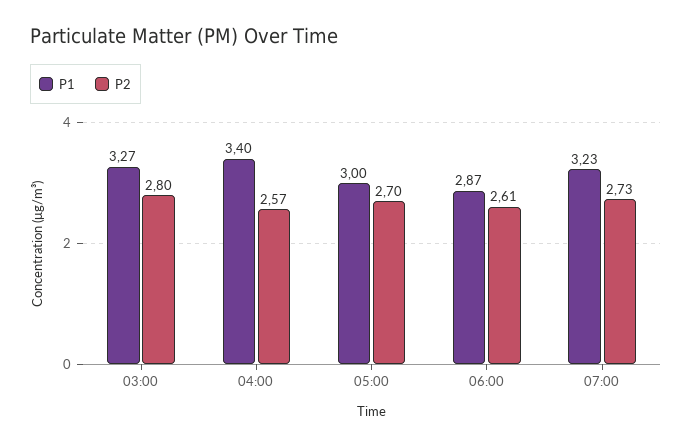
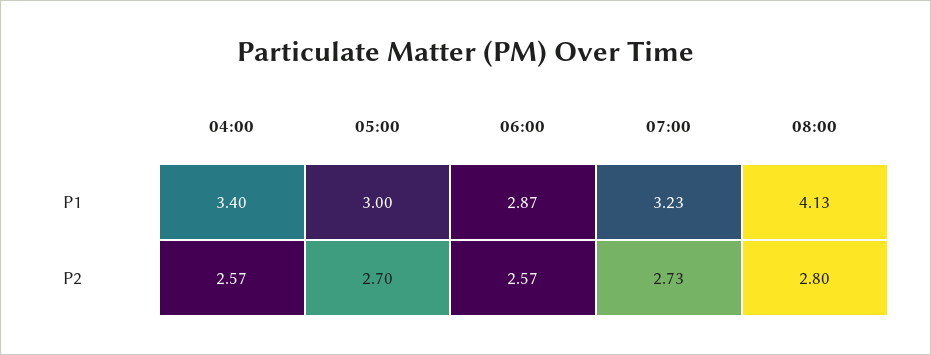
P1, 03:00: 3.27 -> none
P2, 03:00: 2.8 -> none
P2, 06:00: 2.61 -> 2.57
P1, 08:00: none -> 4.13
P2, 08:00: none -> 2.8

